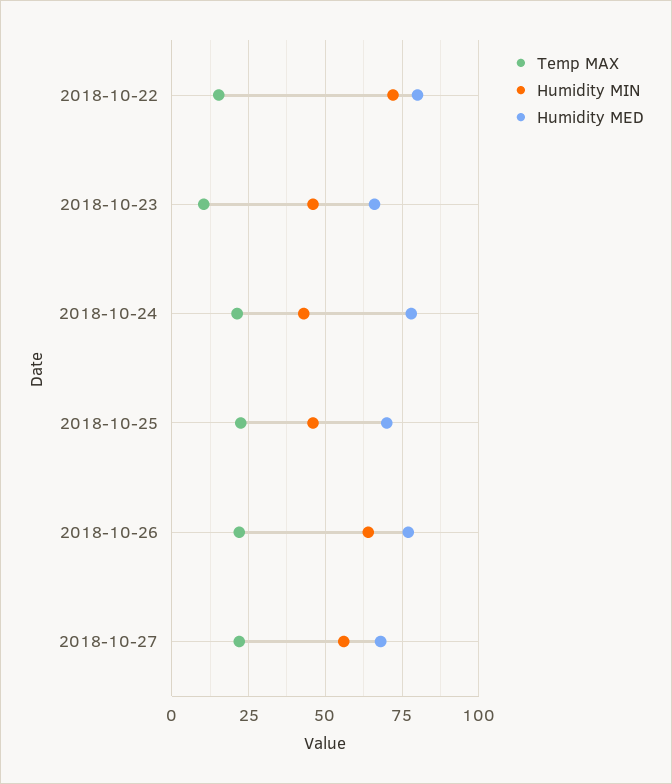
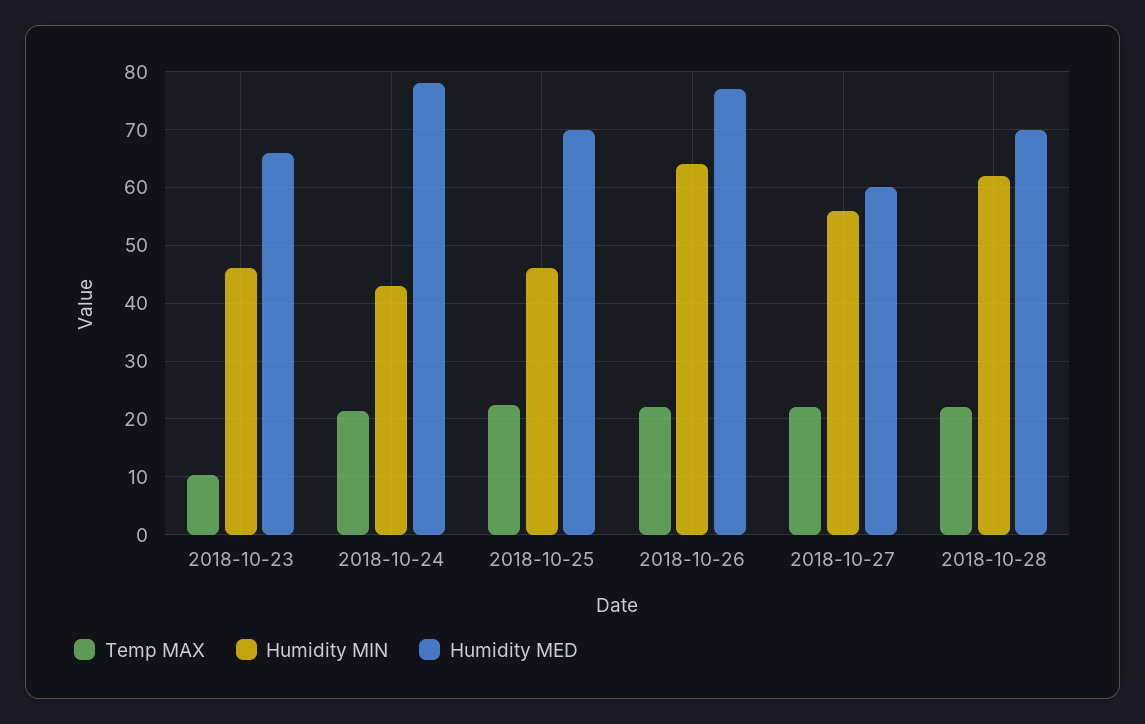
Temp MAX, 2018-10-22: 15 -> none
Humidity MIN, 2018-10-22: 72.5 -> none
Humidity MED, 2018-10-22: 80 -> none
Humidity MED, 2018-10-27: 67.5 -> 60
Temp MAX, 2018-10-28: none -> 22
Humidity MIN, 2018-10-28: none -> 62
Humidity MED, 2018-10-28: none -> 70

